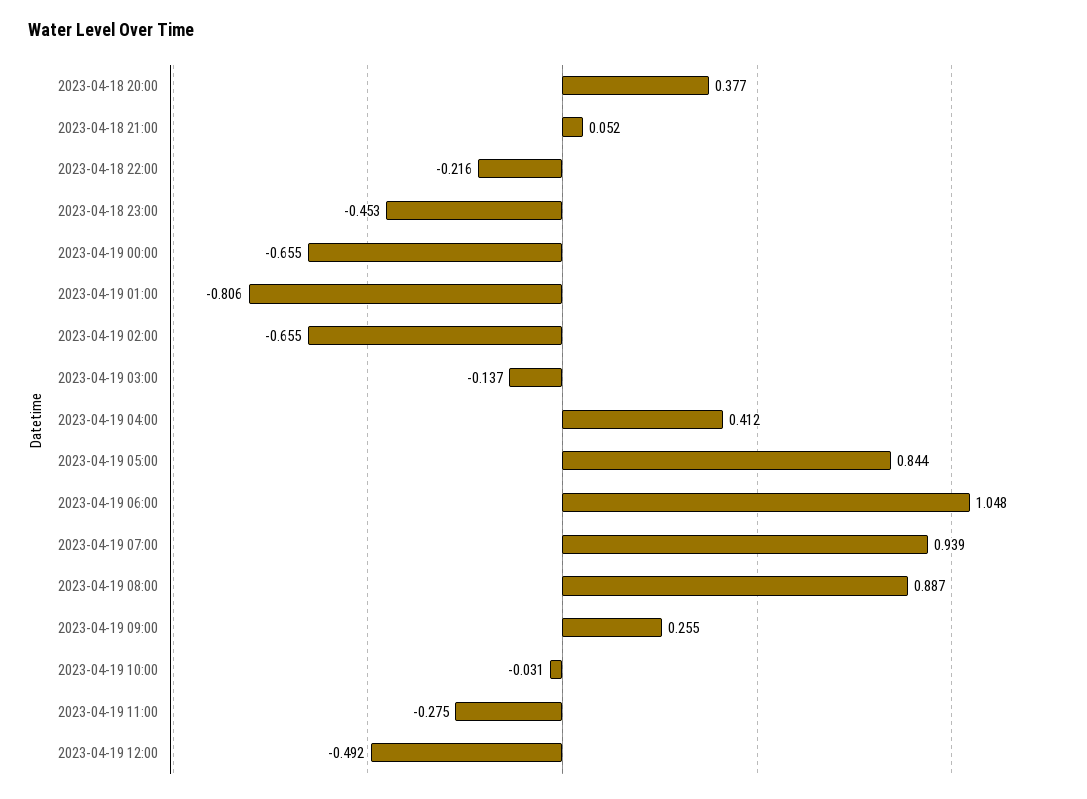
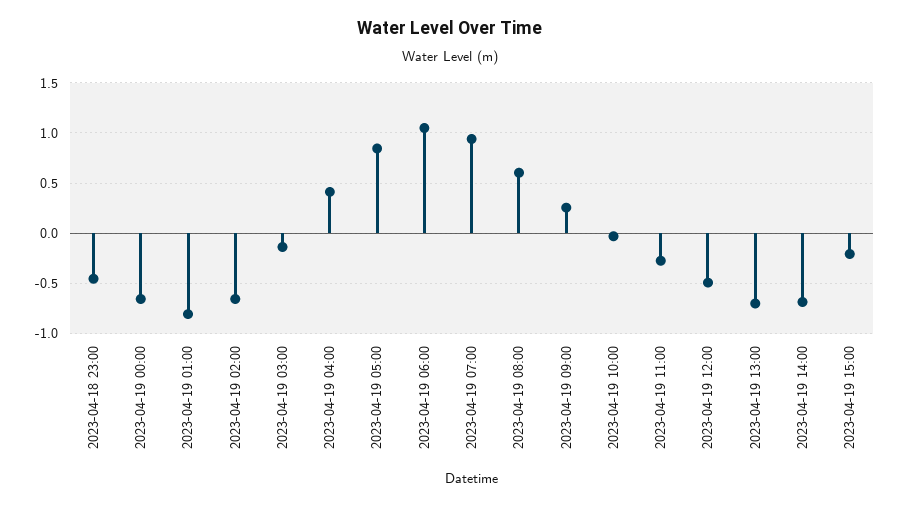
2023-04-18 20:00: 0.377 -> none
2023-04-18 21:00: 0.052 -> none
2023-04-18 22:00: -0.216 -> none
2023-04-19 08:00: 0.887 -> 0.6
2023-04-19 13:00: none -> -0.7
2023-04-19 14:00: none -> -0.7
2023-04-19 15:00: none -> -0.2

